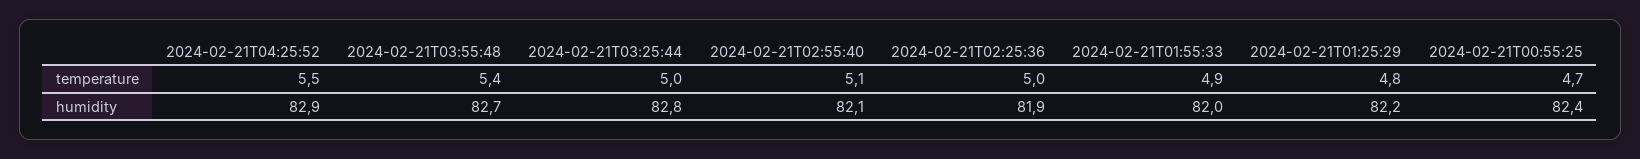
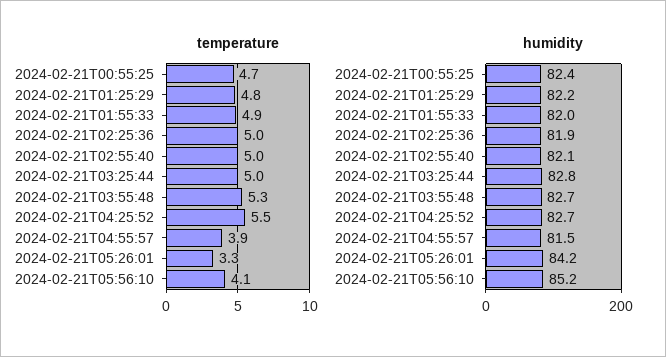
temperature, 2024-02-21T03:55:48: 5.4 -> 5.3
temperature, 2024-02-21T02:55:40: 5.1 -> 5
humidity, 2024-02-21T04:25:52: 82.9 -> 82.7
temperature, 2024-02-21T04:55:57: none -> 3.9
temperature, 2024-02-21T05:26:01: none -> 3.3
temperature, 2024-02-21T05:56:10: none -> 4.1
humidity, 2024-02-21T04:55:57: none -> 81.5
humidity, 2024-02-21T05:26:01: none -> 84.2
humidity, 2024-02-21T05:56:10: none -> 85.2

